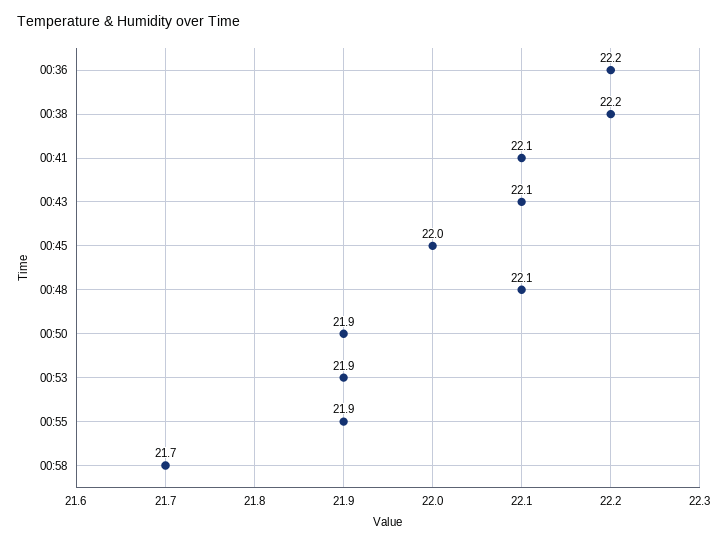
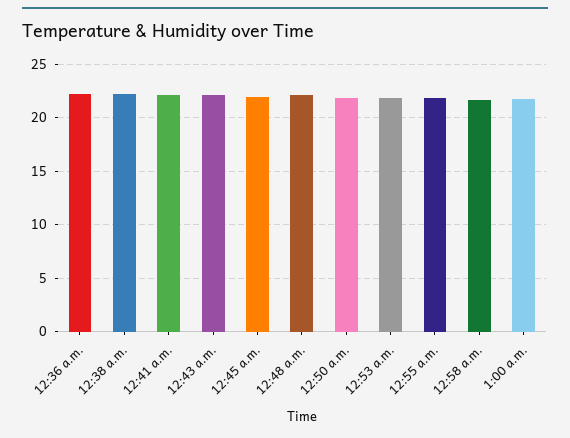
1:00 a.m.: none -> 22

